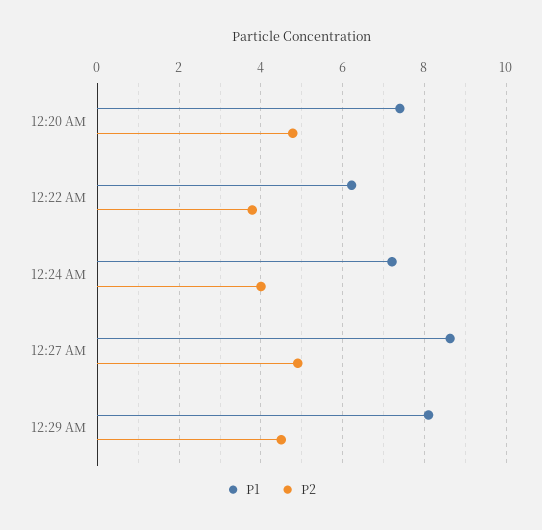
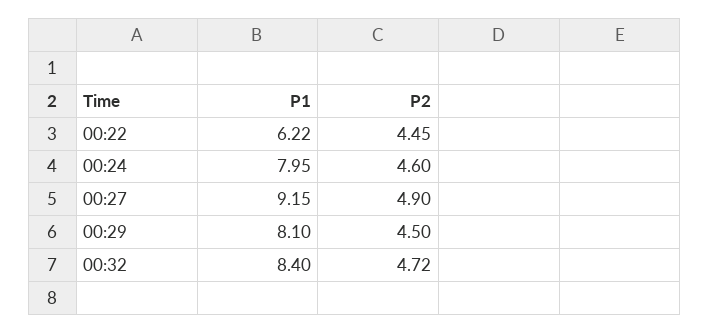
P1, 12:20 AM: 7.4 -> none
P2, 12:20 AM: 4.8 -> none
P2, 12:22 AM: 3.8 -> 4.45
P1, 12:24 AM: 7.2 -> 7.95
P2, 12:24 AM: 4 -> 4.6
P1, 12:27 AM: 8.6 -> 9.15
P1, 00:32: none -> 8.4
P2, 00:32: none -> 4.72

